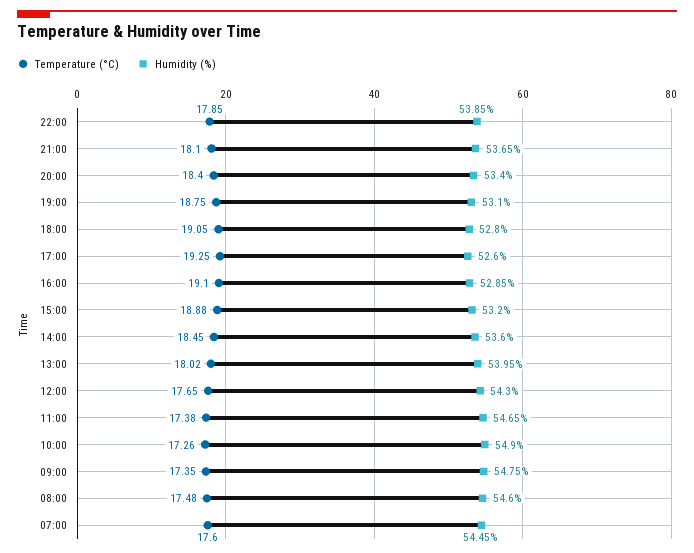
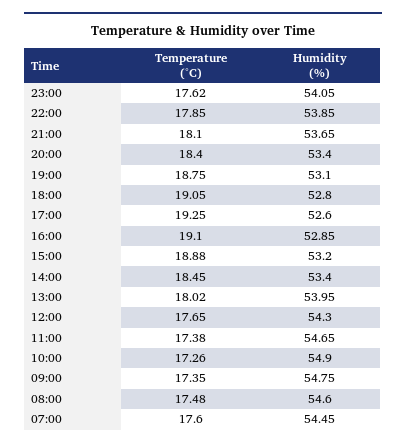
Humidity (%), 14:00: 53.6 -> 53.4
Temperature (°C), 23:00: none -> 17.62
Humidity (%), 23:00: none -> 54.05

